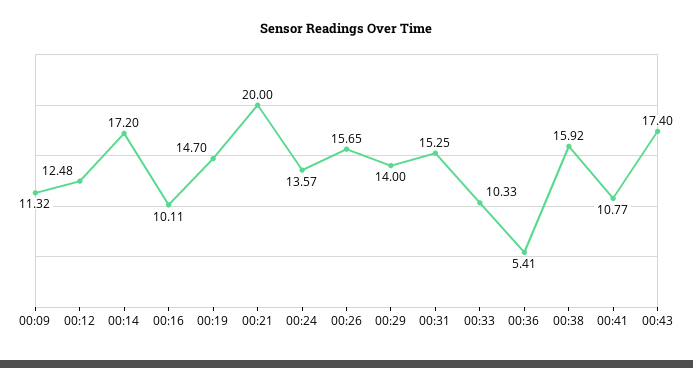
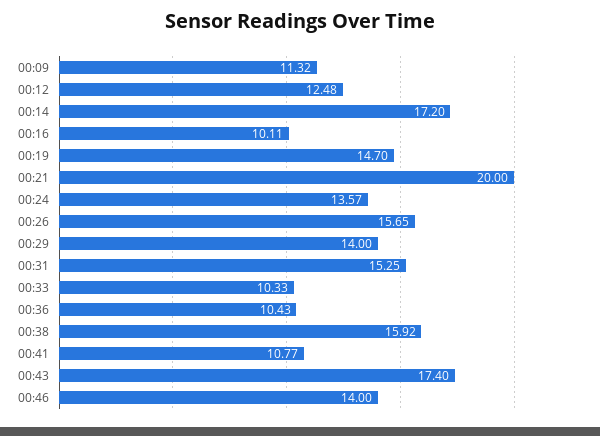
00:36: 5.41 -> 10.43
00:46: none -> 14

